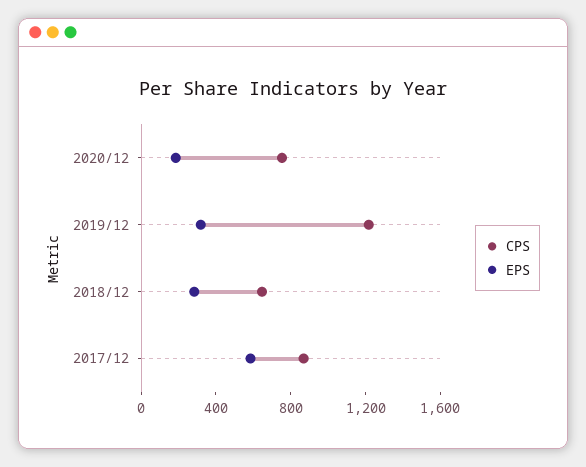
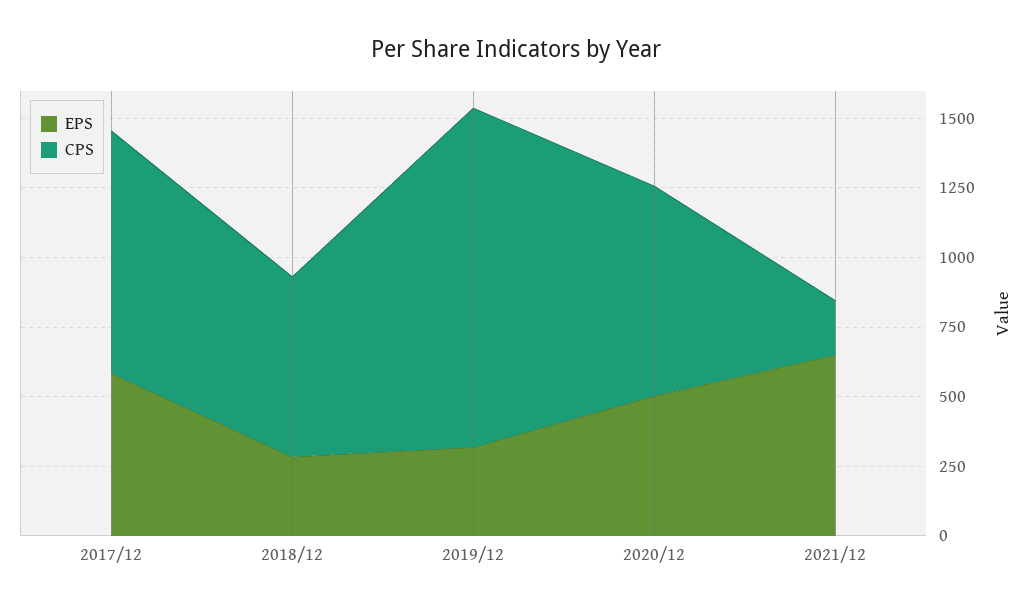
EPS, 2020/12: 200 -> 500
EPS, 2021/12: none -> 650
CPS, 2021/12: none -> 200

